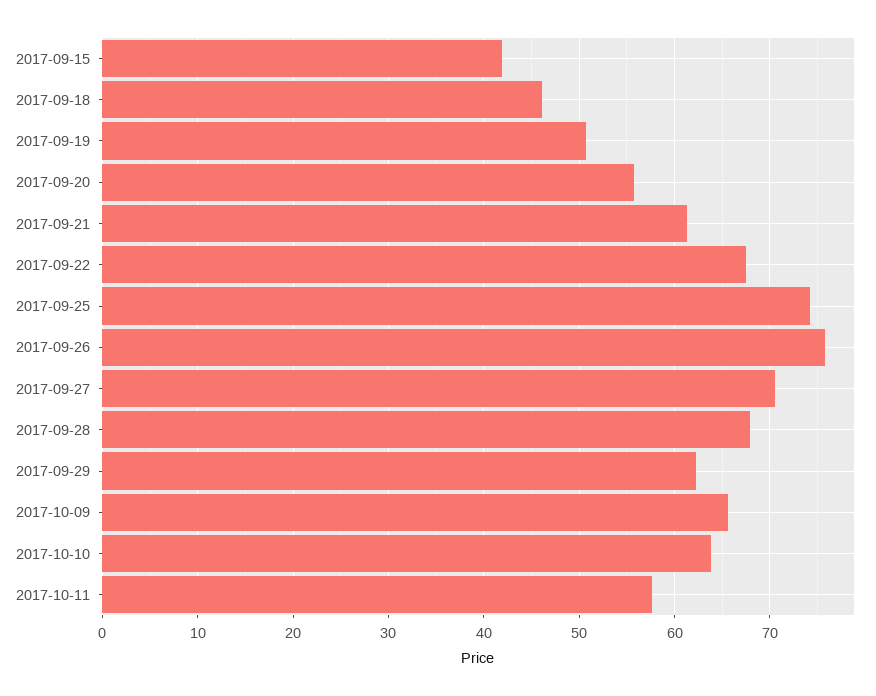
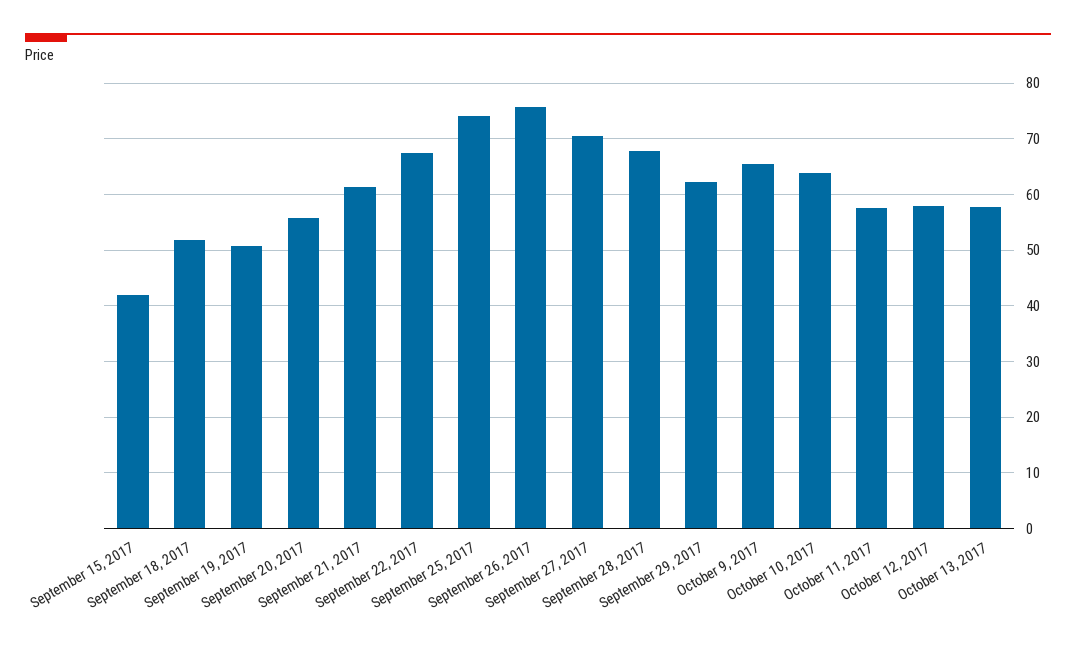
2017-09-18: 46 -> 52
October 12, 2017: none -> 58
October 13, 2017: none -> 58

